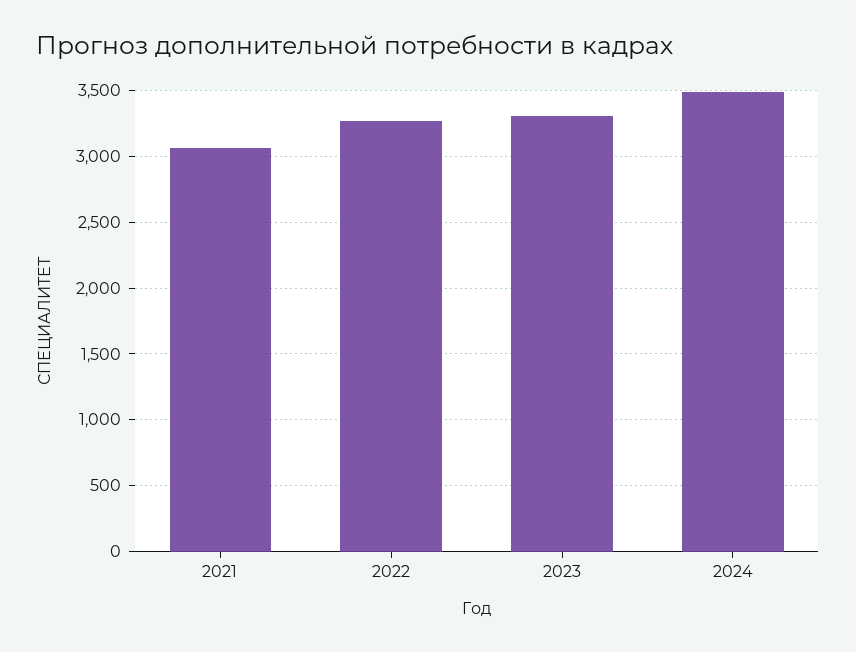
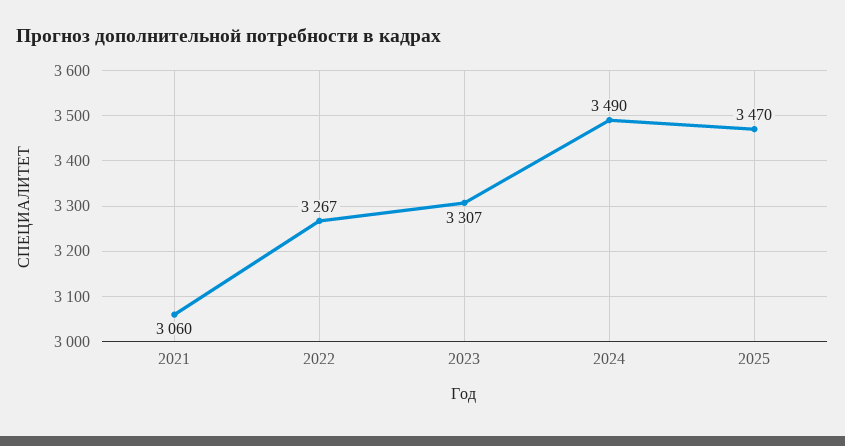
2025: none -> 3470

